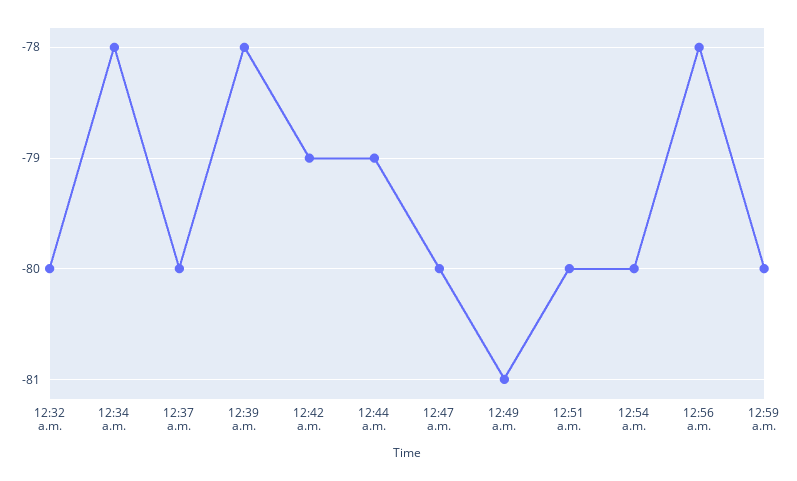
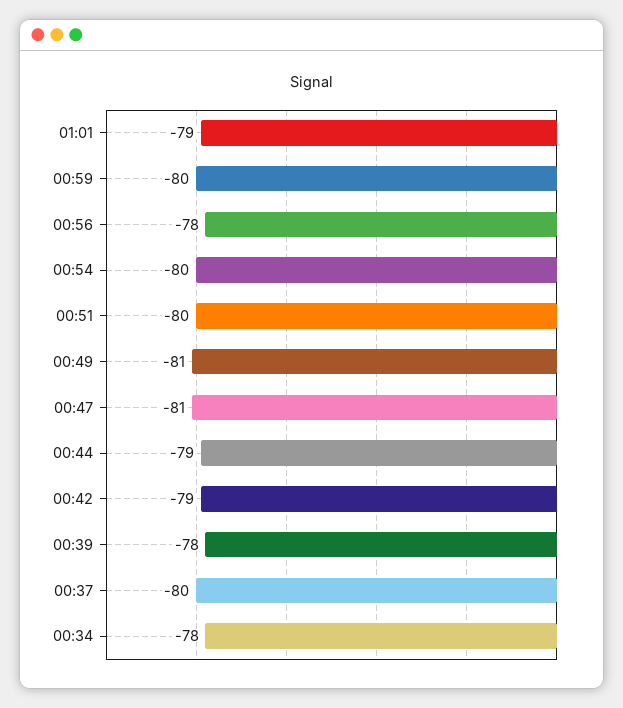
12:32 a.m.: -80 -> none
12:47 a.m.: -80 -> -81
01:01: none -> -79

